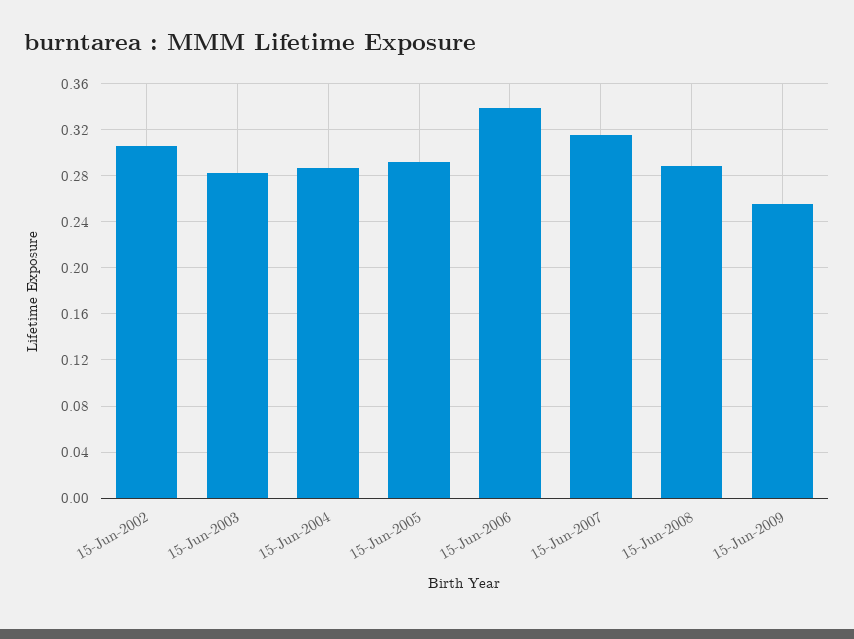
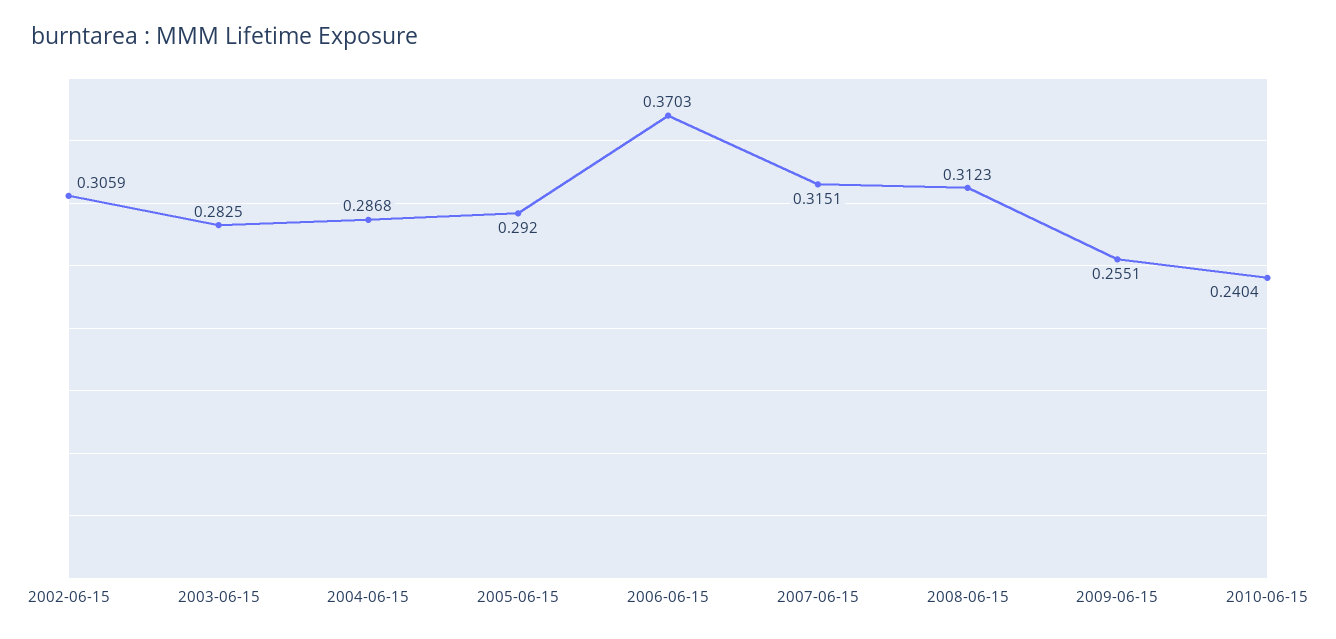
15-Jun-2006: 0.34 -> 0.3703
15-Jun-2008: 0.29 -> 0.3123
2010-06-15: none -> 0.2404

